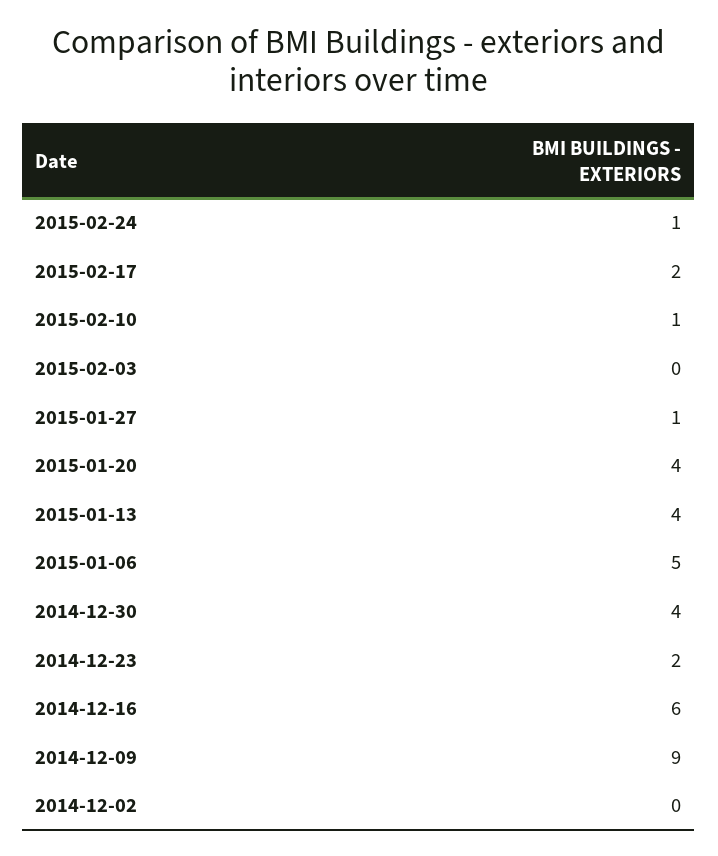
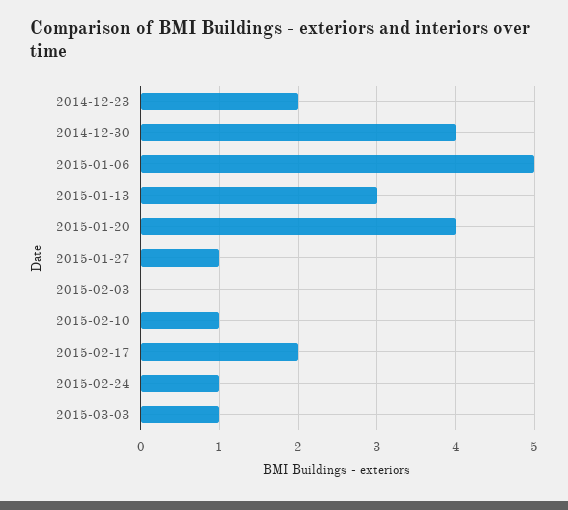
2015-01-13: 4 -> 3
2014-12-16: 6 -> none
2014-12-09: 9 -> none
2014-12-02: 0 -> none
2015-03-03: none -> 1

